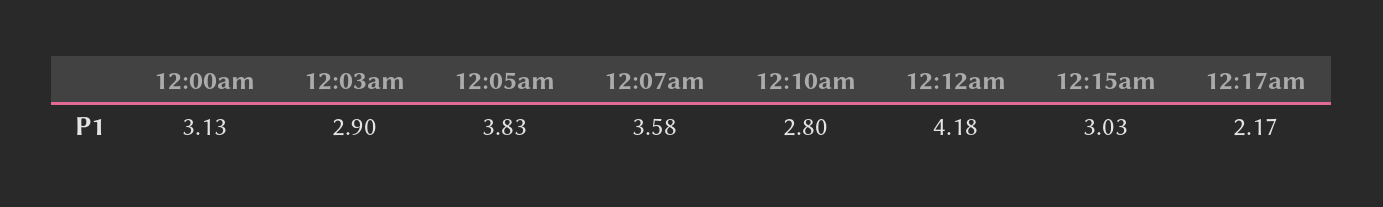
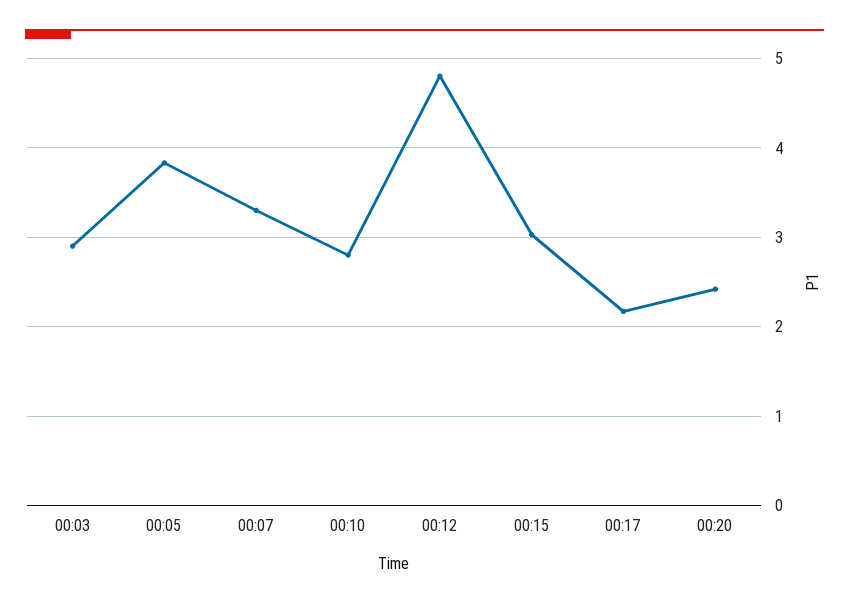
12:00am: 3.13 -> none
12:07am: 3.58 -> 3.3
12:12am: 4.18 -> 4.8
00:20: none -> 2.4

